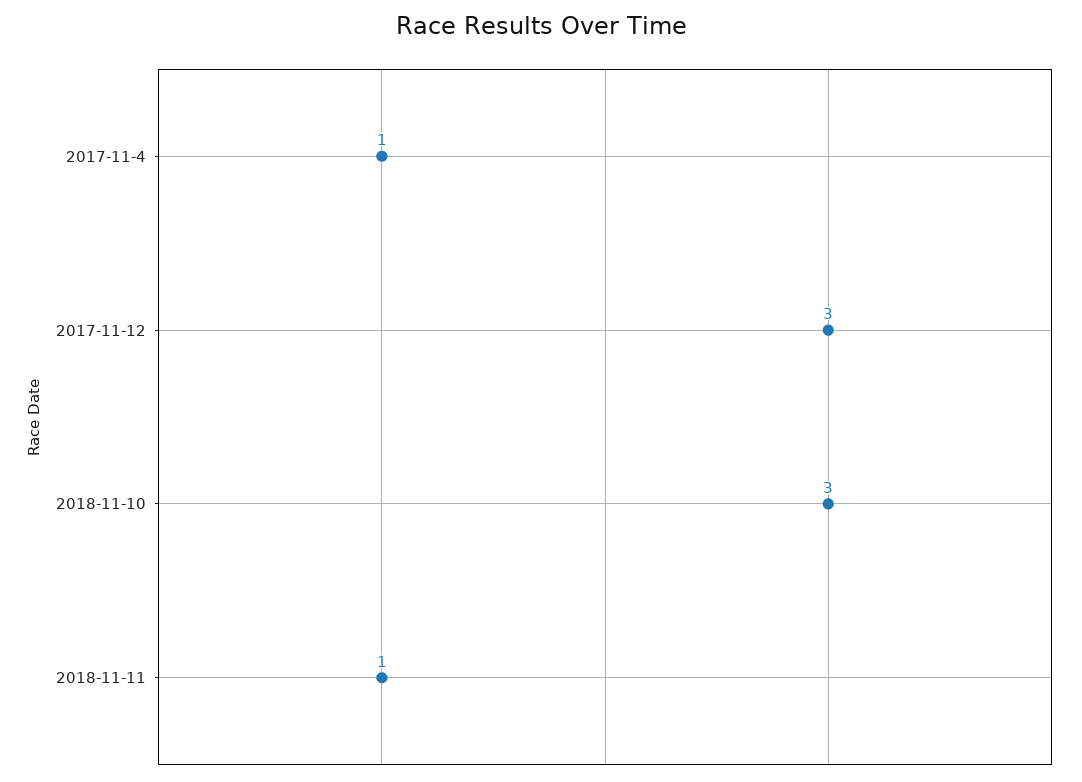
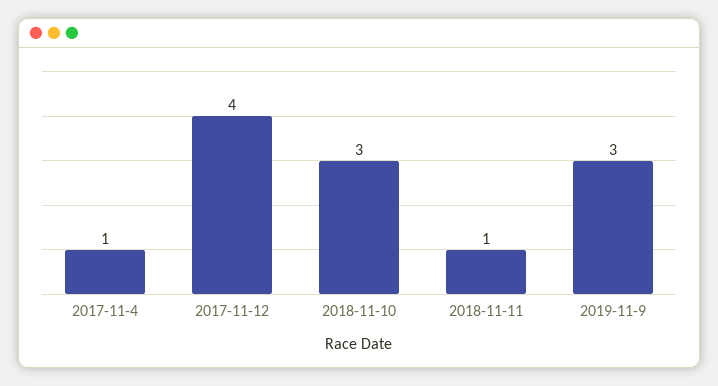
2017-11-12: 3 -> 4
2019-11-9: none -> 3

